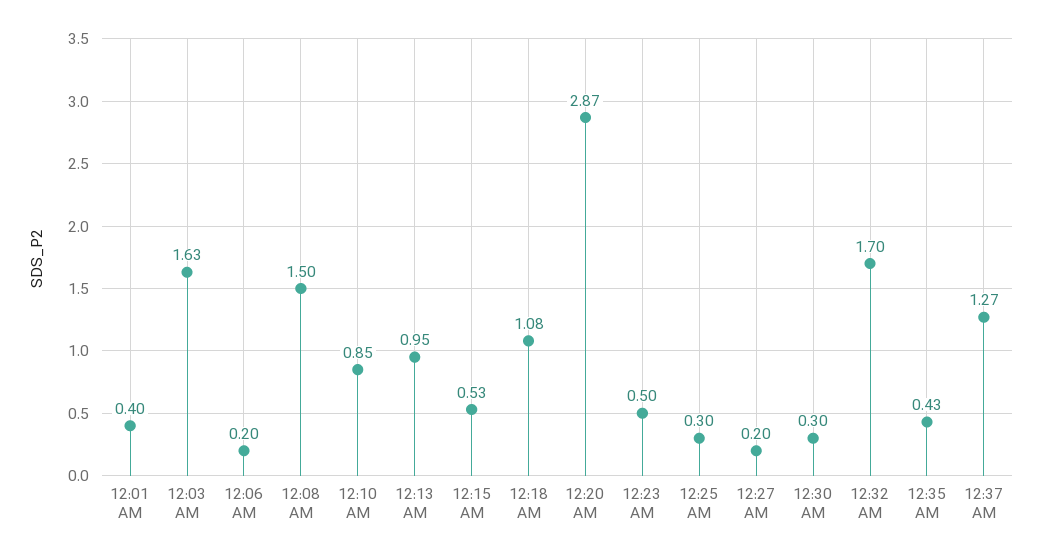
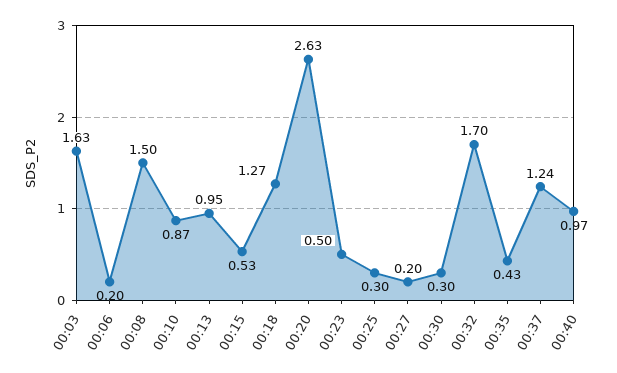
12:01 AM: 0.4 -> none
12:10 AM: 0.85 -> 0.87
12:18 AM: 1.08 -> 1.27
12:20 AM: 2.87 -> 2.63
12:37 AM: 1.27 -> 1.24
00:40: none -> 0.97

